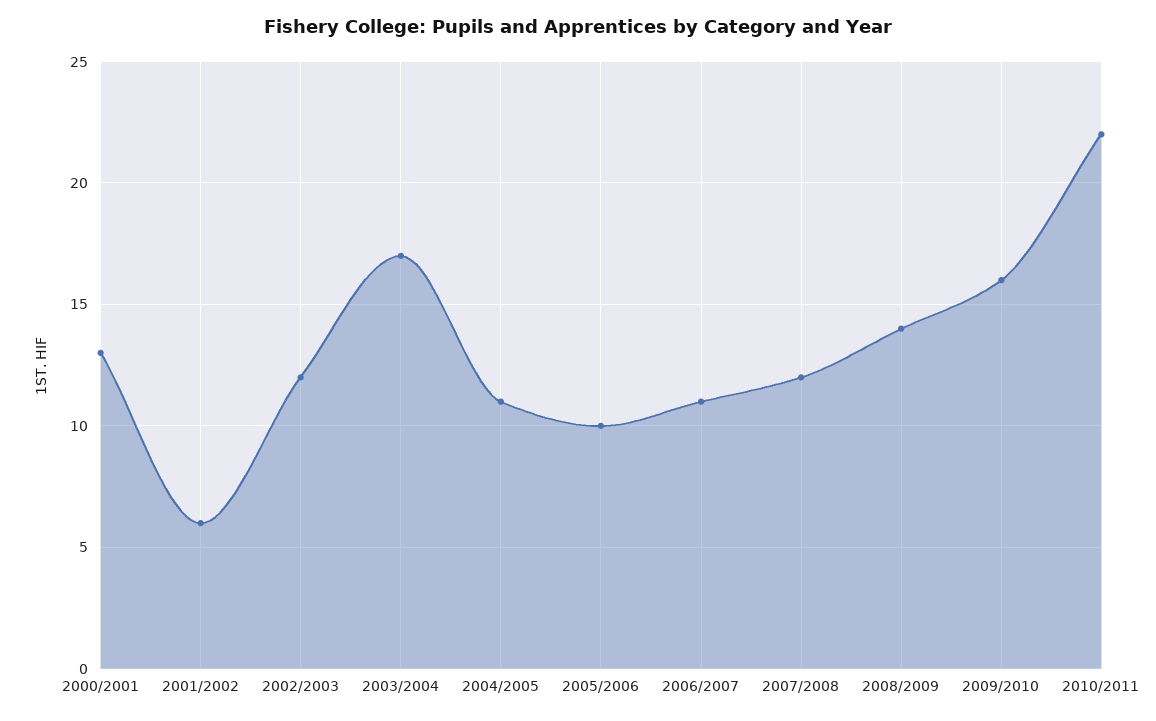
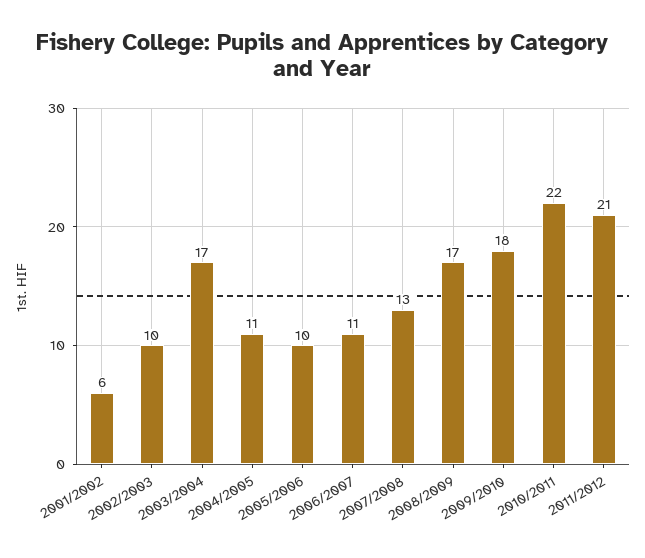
2000/2001: 13 -> none
2002/2003: 12 -> 10
2007/2008: 12 -> 13
2008/2009: 14 -> 17
2009/2010: 16 -> 18
2011/2012: none -> 21

